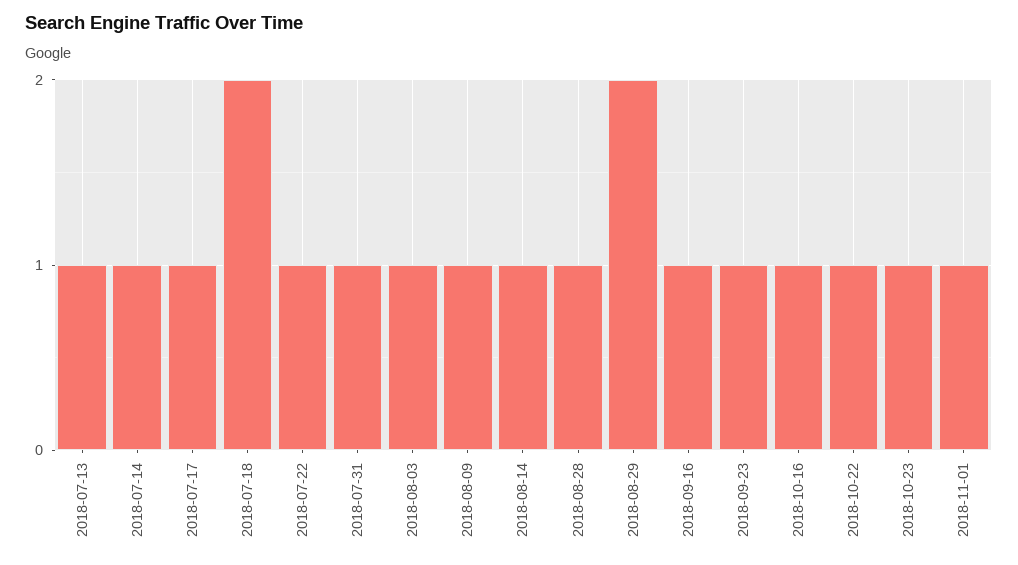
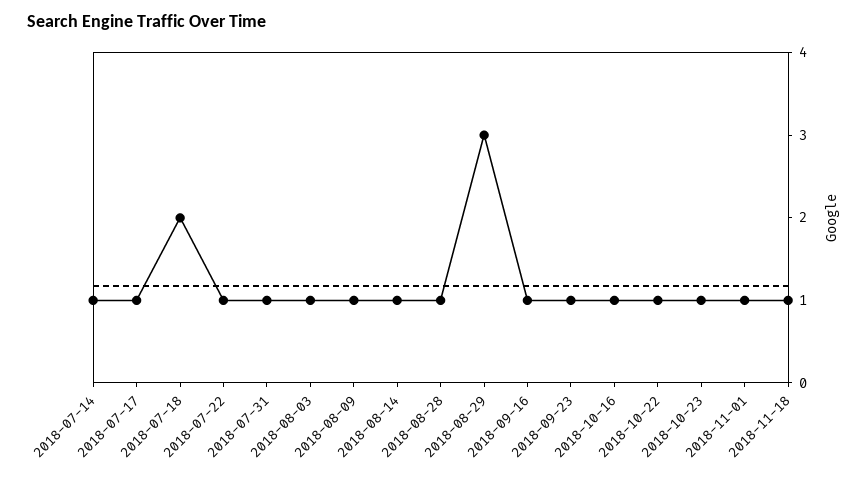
2018-07-13: 1 -> none
2018-08-29: 2 -> 3
2018-11-18: none -> 1

